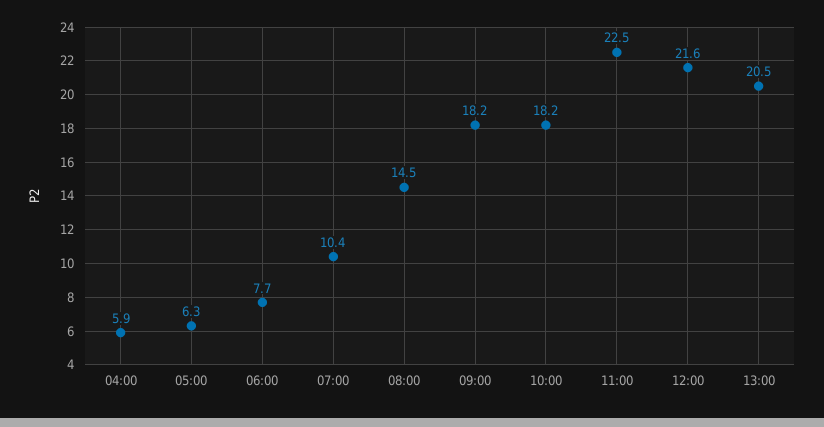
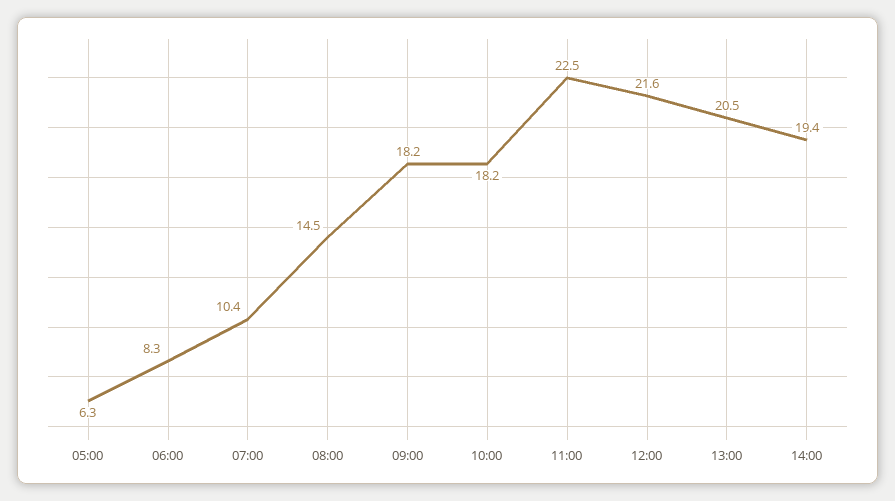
04:00: 5.9 -> none
06:00: 7.7 -> 8.3
14:00: none -> 19.4

